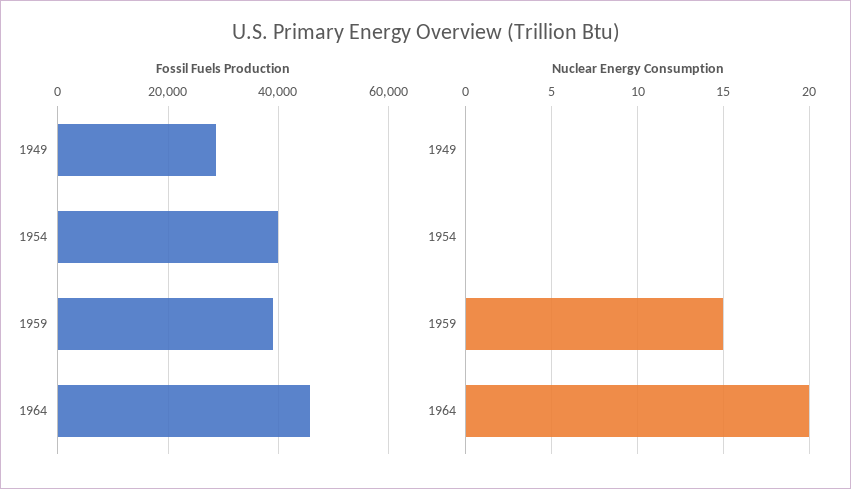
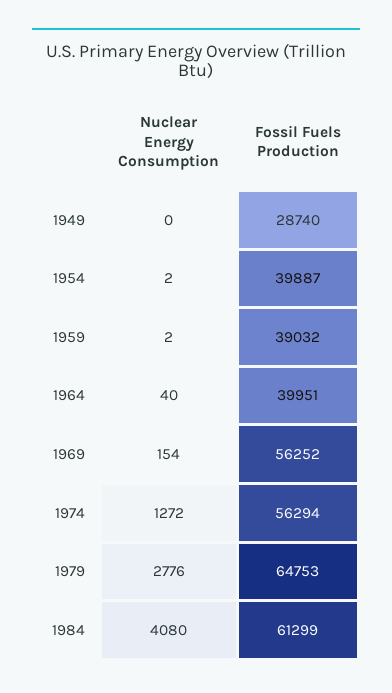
Fossil Fuels Production, 1964: 46000 -> 39951
Nuclear Energy Consumption, 1954: 0 -> 2
Nuclear Energy Consumption, 1959: 15 -> 2
Nuclear Energy Consumption, 1964: 20 -> 40
Nuclear Energy Consumption, 1969: none -> 154
Fossil Fuels Production, 1969: none -> 56252
Nuclear Energy Consumption, 1974: none -> 1272
Fossil Fuels Production, 1974: none -> 56294
Nuclear Energy Consumption, 1979: none -> 2776
Fossil Fuels Production, 1979: none -> 64753
Nuclear Energy Consumption, 1984: none -> 4080
Fossil Fuels Production, 1984: none -> 61299

